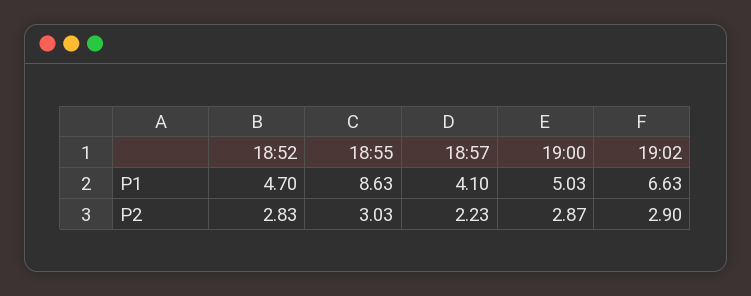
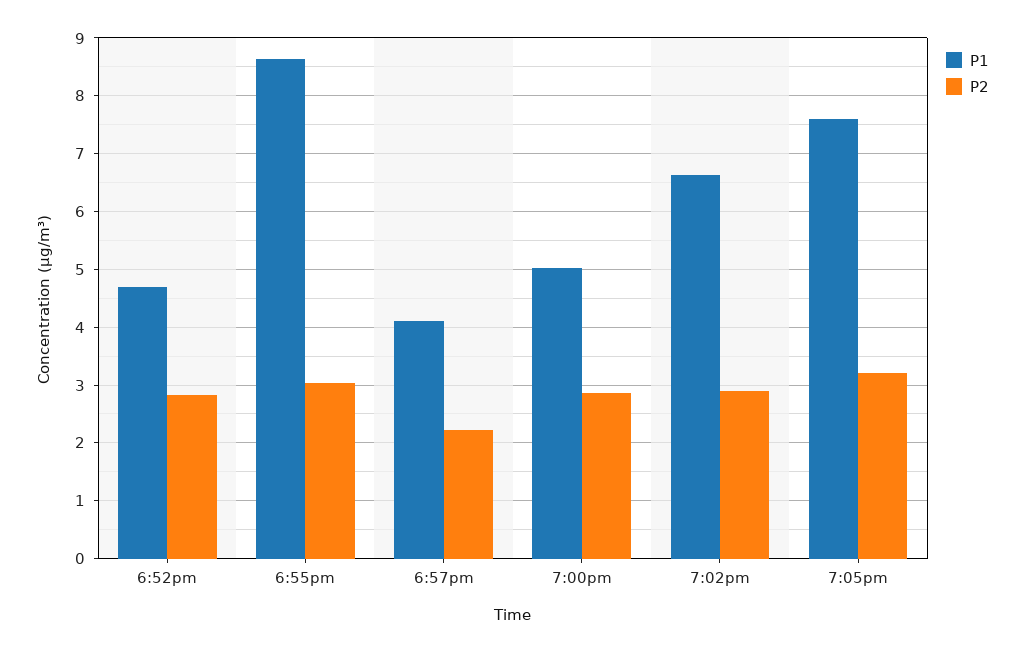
P1, 7:05pm: none -> 7.6
P2, 7:05pm: none -> 3.2

